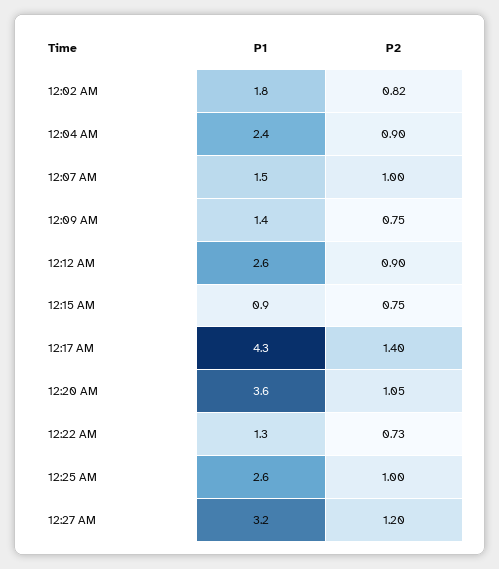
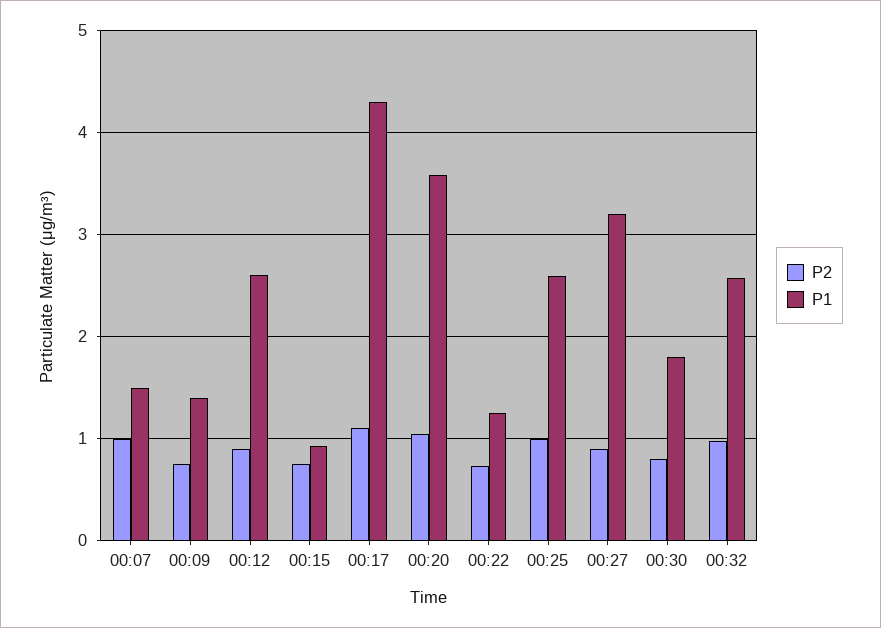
P1, 12:02 AM: 1.8 -> none
P2, 12:02 AM: 0.82 -> none
P1, 12:04 AM: 2.4 -> none
P2, 12:04 AM: 0.9 -> none
P2, 12:17 AM: 1.4 -> 1.1
P2, 12:27 AM: 1.2 -> 0.9
P2, 00:30: none -> 0.8
P1, 00:30: none -> 1.8
P2, 00:32: none -> 1
P1, 00:32: none -> 2.6

